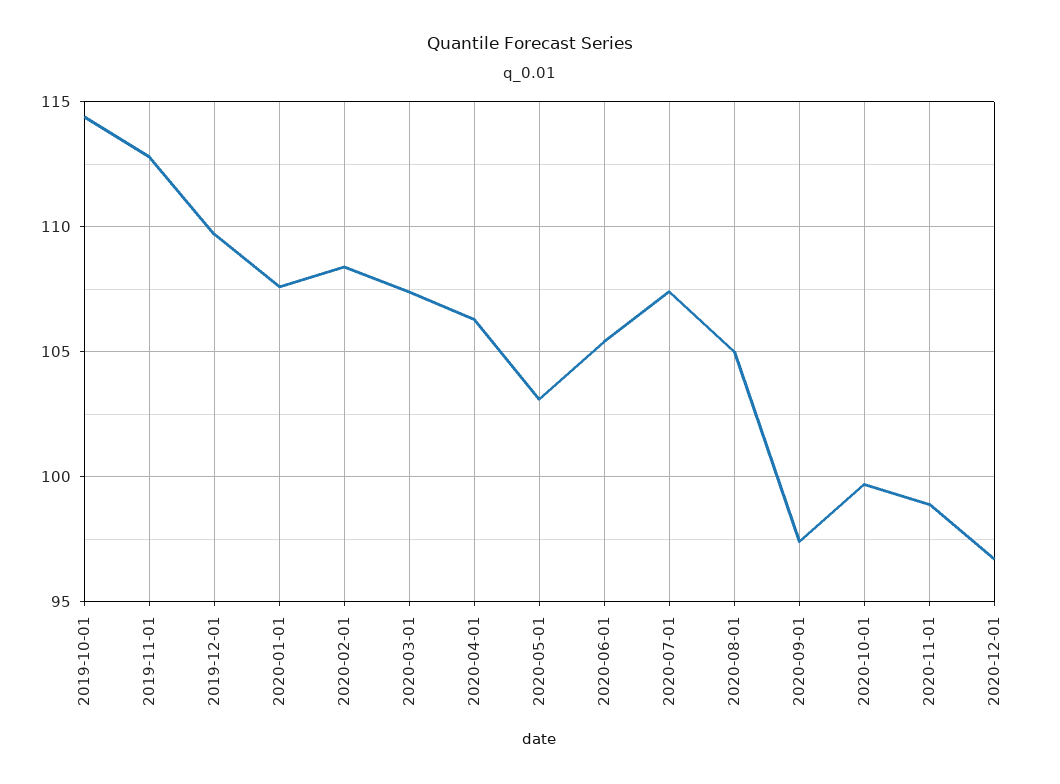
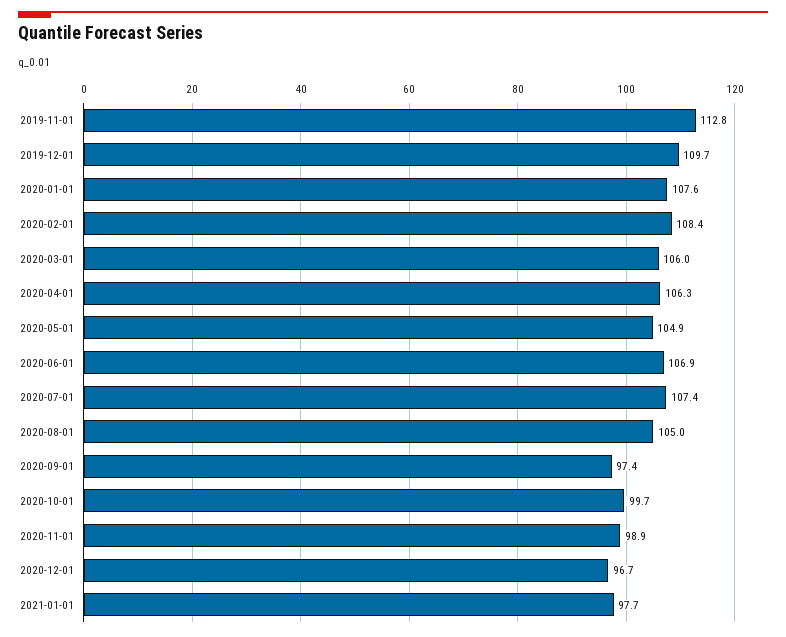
2019-10-01: 114.5 -> none
2020-03-01: 107.5 -> 106
2020-05-01: 103 -> 104.9
2020-06-01: 105.5 -> 106.9
2021-01-01: none -> 97.7

